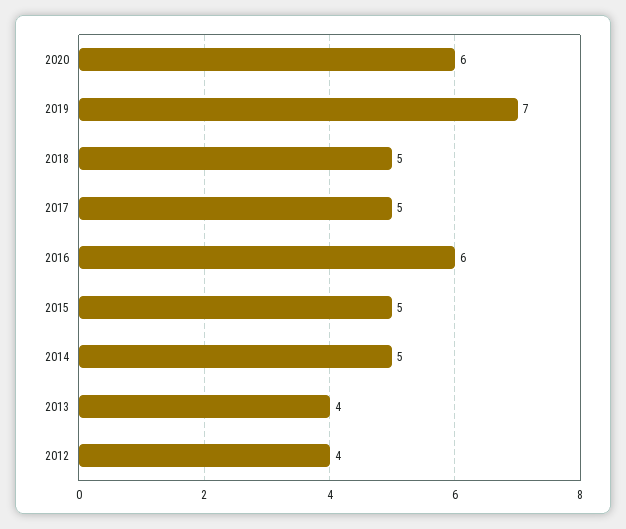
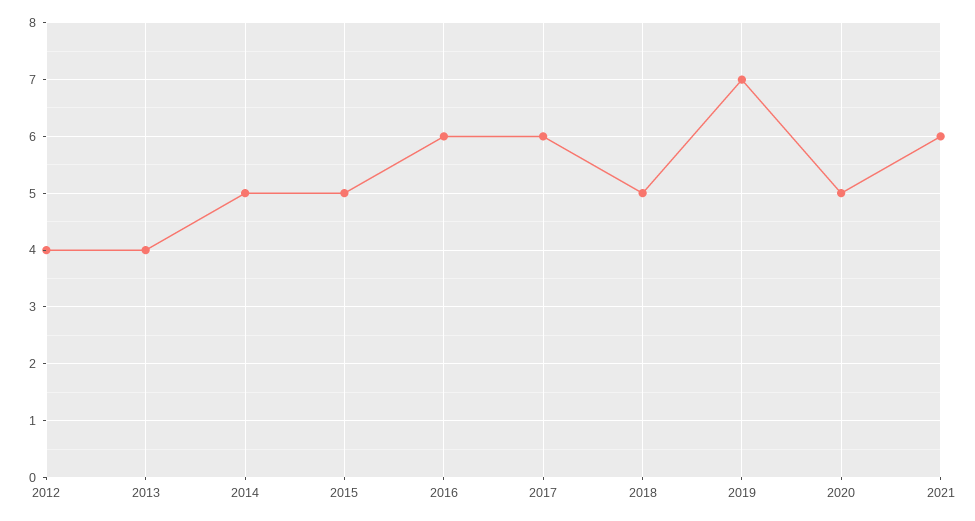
2020: 6 -> 5
2017: 5 -> 6
2021: none -> 6

